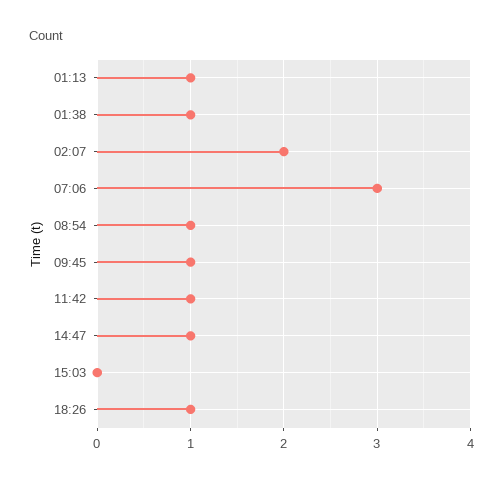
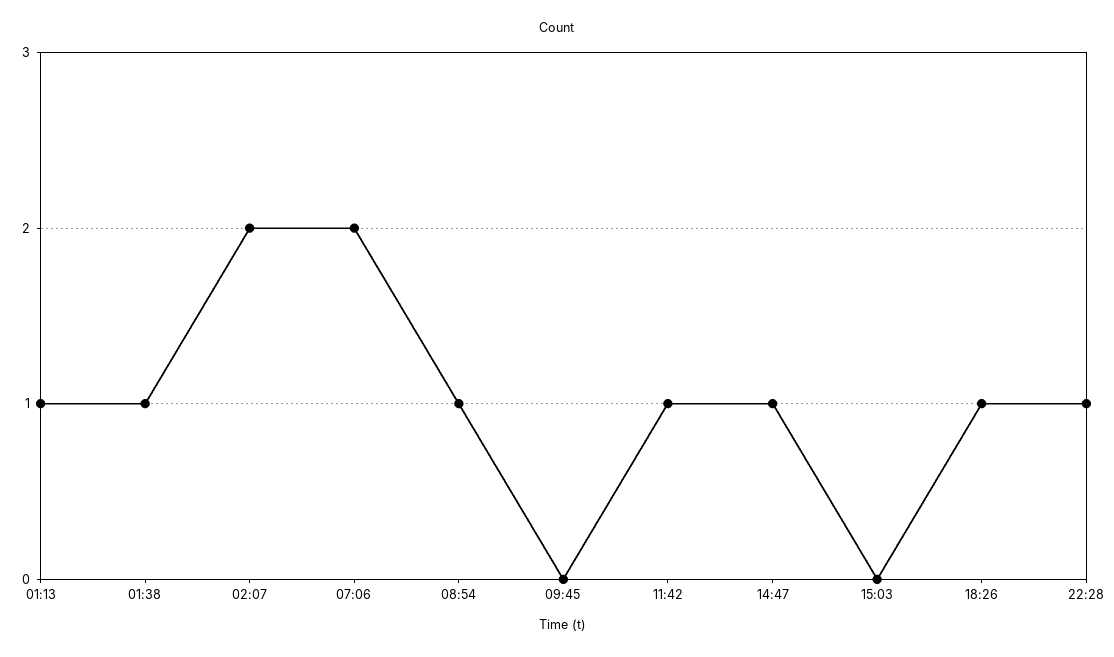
07:06: 3 -> 2
09:45: 1 -> 0
22:28: none -> 1

